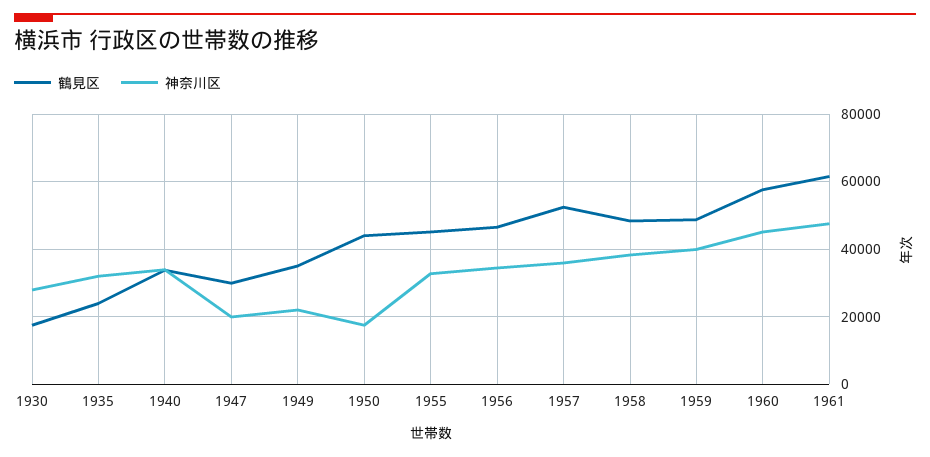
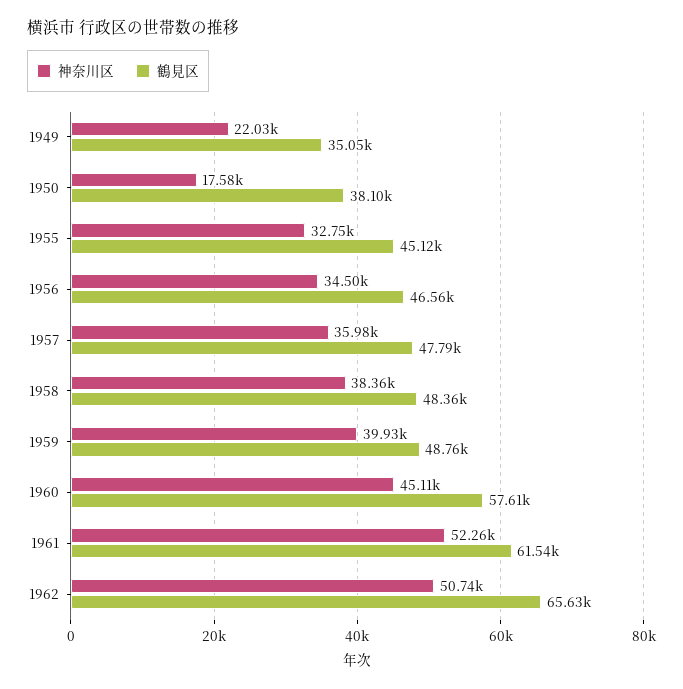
鶴見区, 1930: 18000 -> none
神奈川区, 1930: 28000 -> none
鶴見区, 1935: 24000 -> none
神奈川区, 1935: 32000 -> none
鶴見区, 1940: 34000 -> none
神奈川区, 1940: 34000 -> none
鶴見区, 1947: 30000 -> none
神奈川区, 1947: 20000 -> none
鶴見区, 1950: 44000 -> 38100
鶴見区, 1957: 52000 -> 47790
神奈川区, 1961: 48000 -> 52260
神奈川区, 1962: none -> 50740
鶴見区, 1962: none -> 65630

